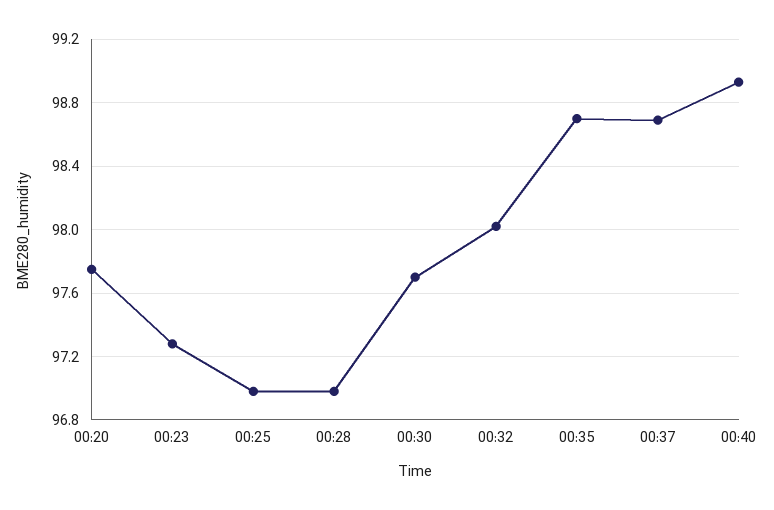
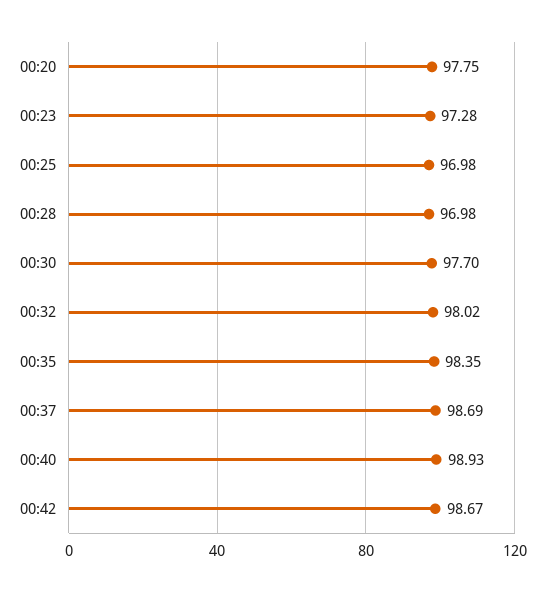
00:35: 98.7 -> 98.35
00:42: none -> 98.67

